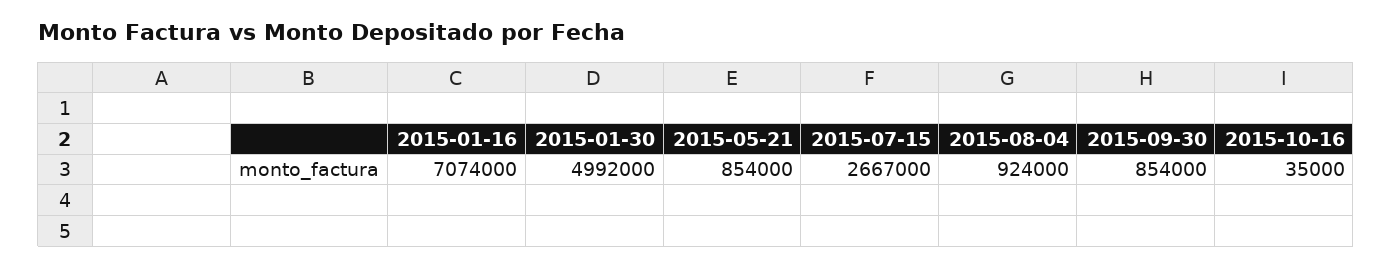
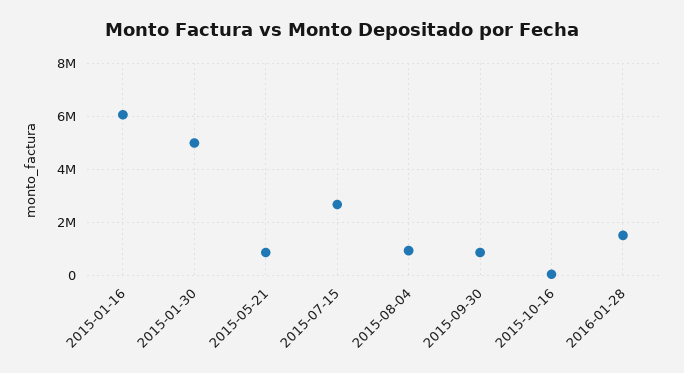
2015-01-16: 7074000 -> 6000000
2016-01-28: none -> 1500000

